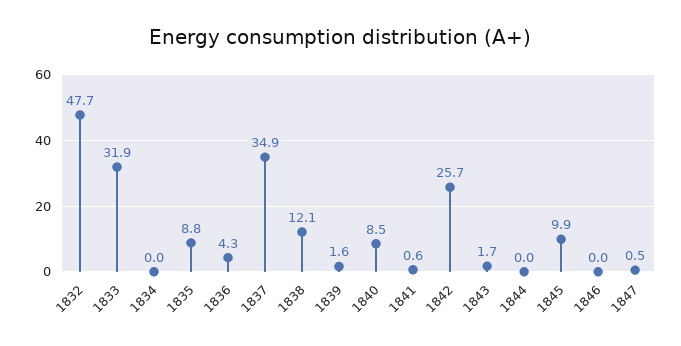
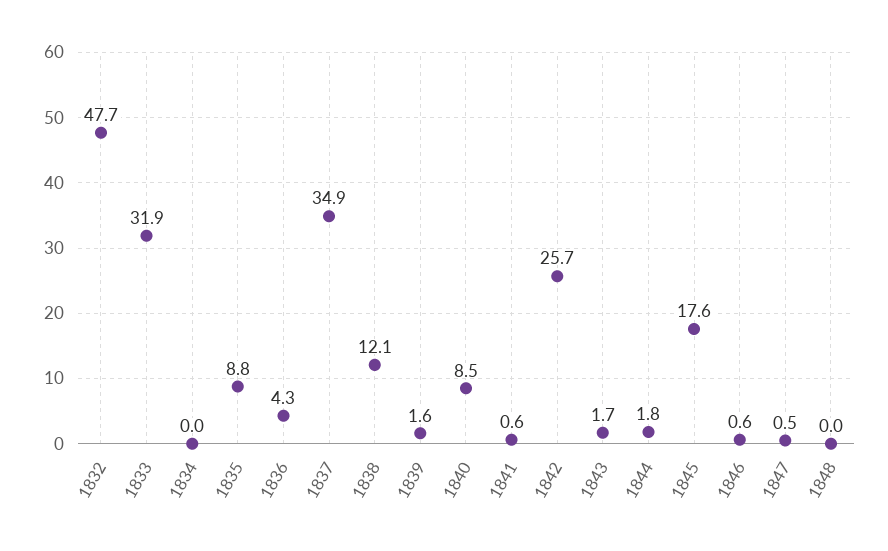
1844: 0 -> 1.8
1845: 9.9 -> 17.6
1846: 0 -> 0.6
1848: none -> 0

